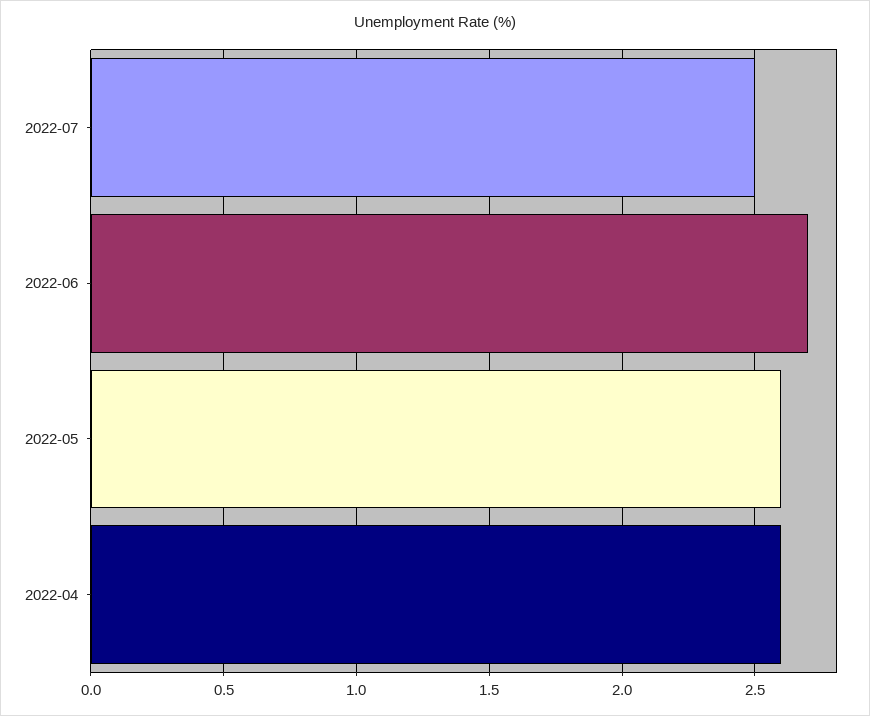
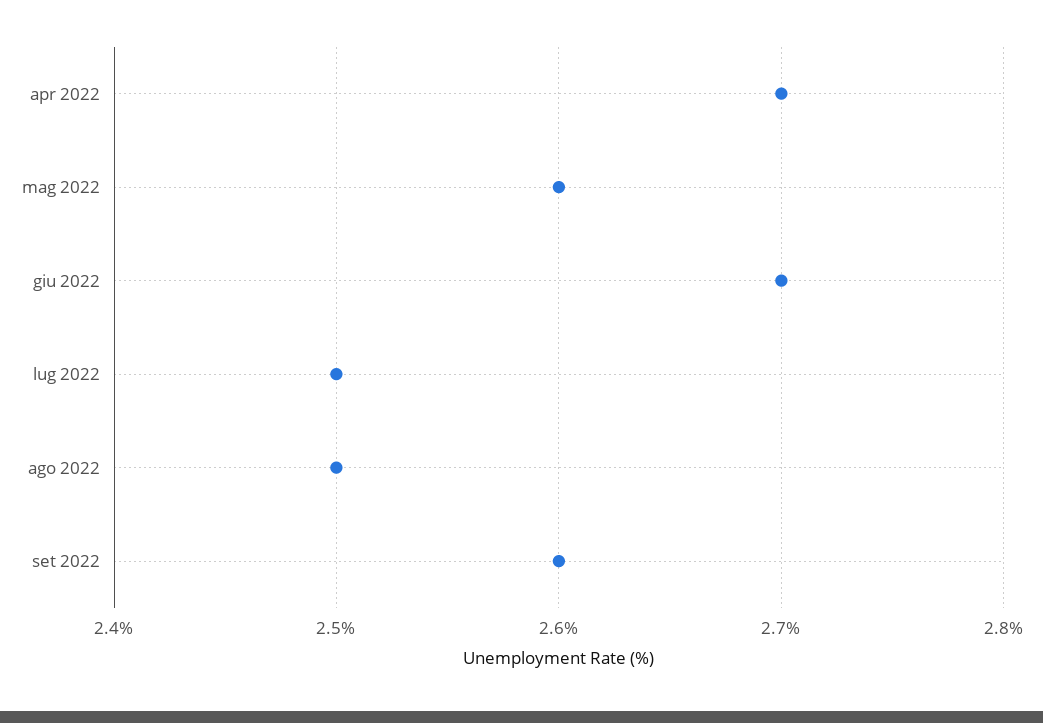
2022-04: 2.6 -> 2.7
ago 2022: none -> 2.5
set 2022: none -> 2.6

